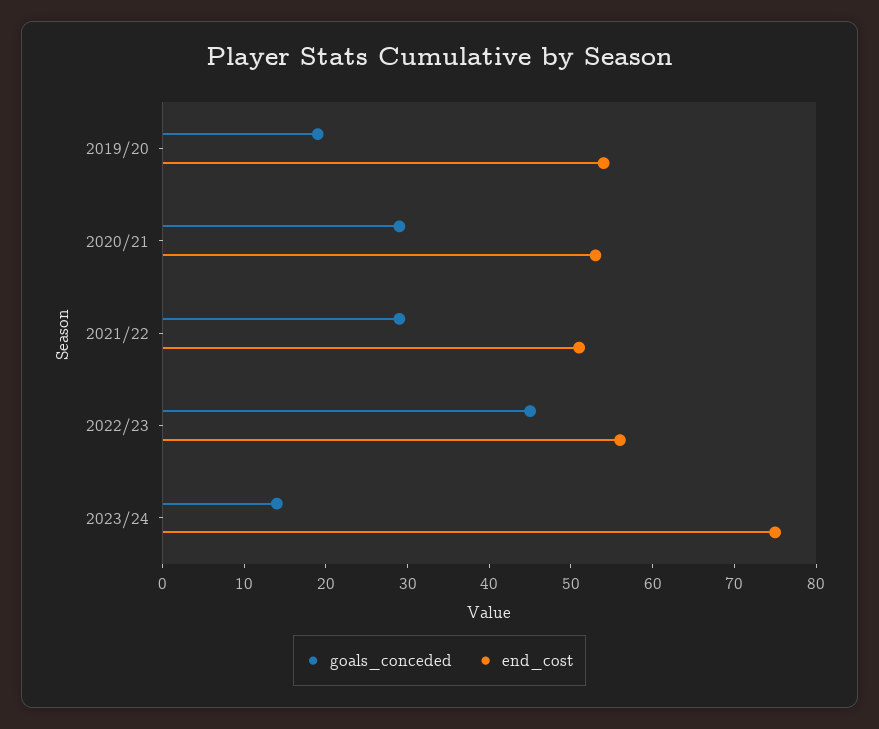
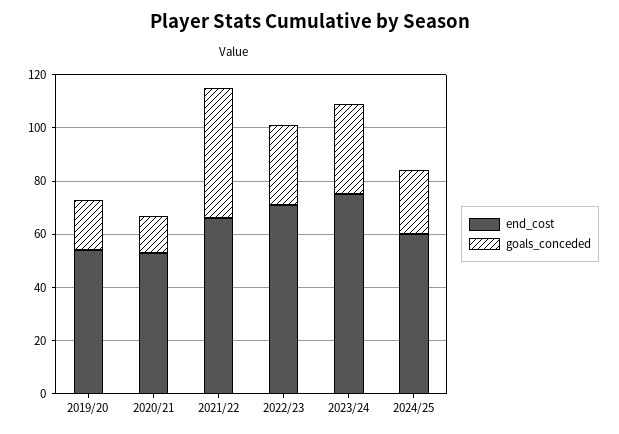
goals_conceded, 2020/21: 29 -> 15
goals_conceded, 2021/22: 29 -> 50
end_cost, 2021/22: 51 -> 65
goals_conceded, 2022/23: 45 -> 30
end_cost, 2022/23: 56 -> 70
goals_conceded, 2023/24: 14 -> 35
end_cost, 2024/25: none -> 60
goals_conceded, 2024/25: none -> 25

